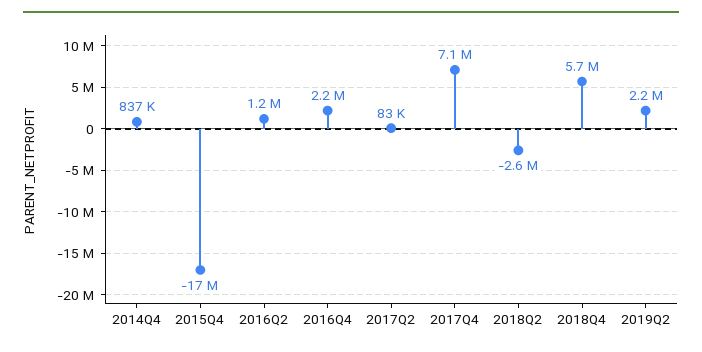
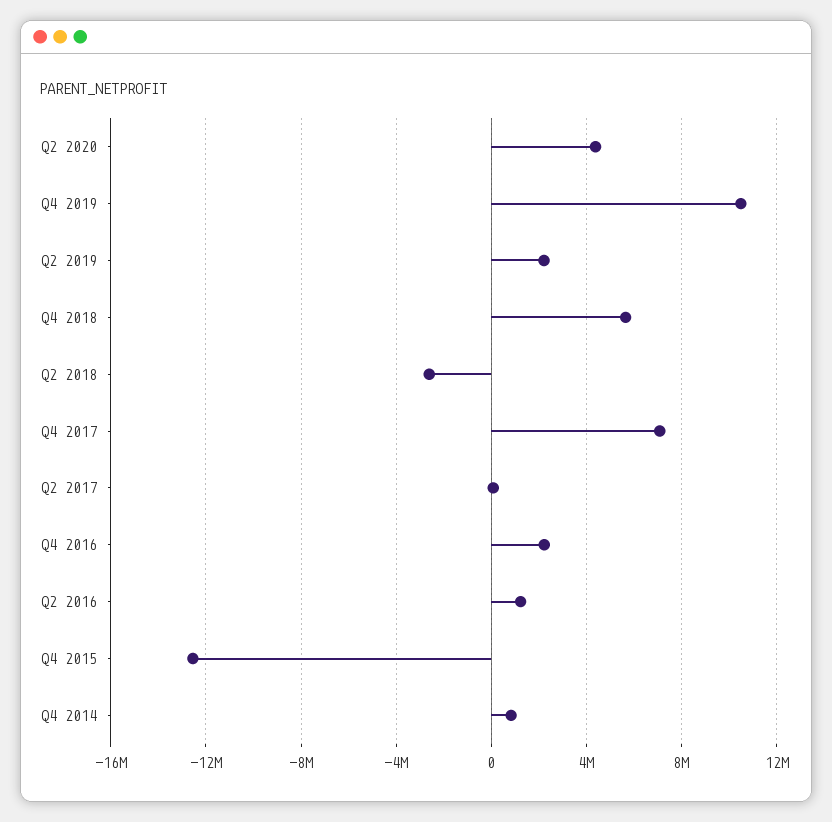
2015Q4: -17000000 -> -12500000
Q2 2020: none -> 4500000
Q4 2019: none -> 10500000

